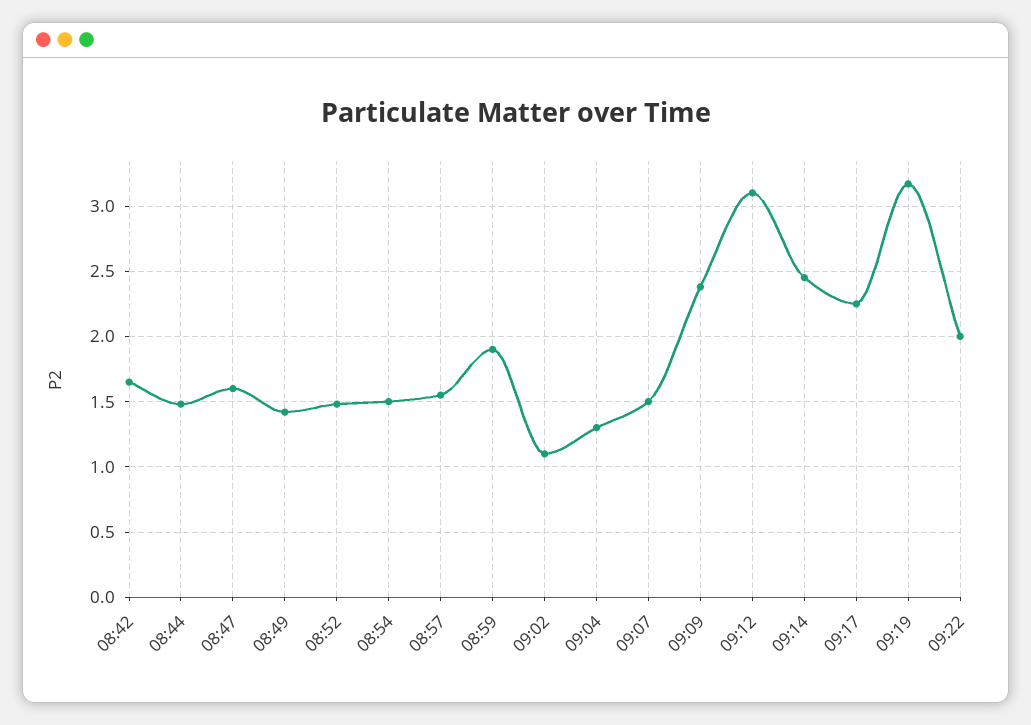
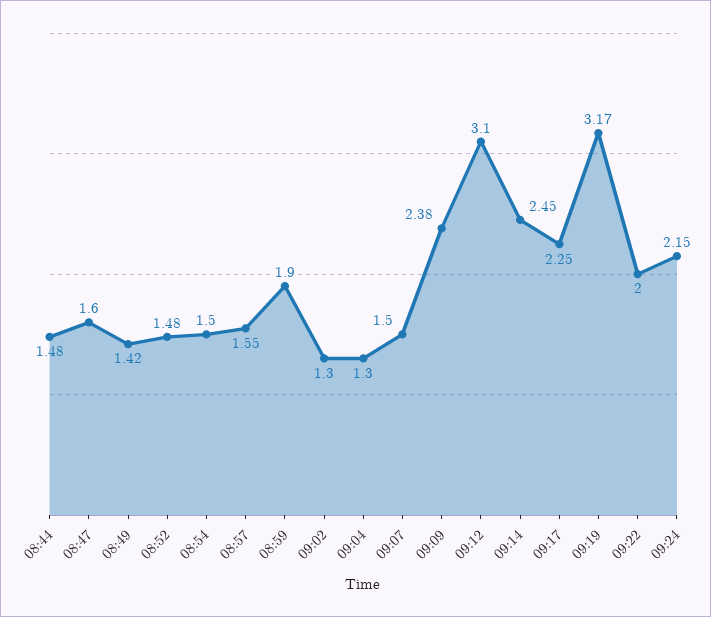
08:42: 1.65 -> none
09:02: 1.1 -> 1.3
09:24: none -> 2.15

